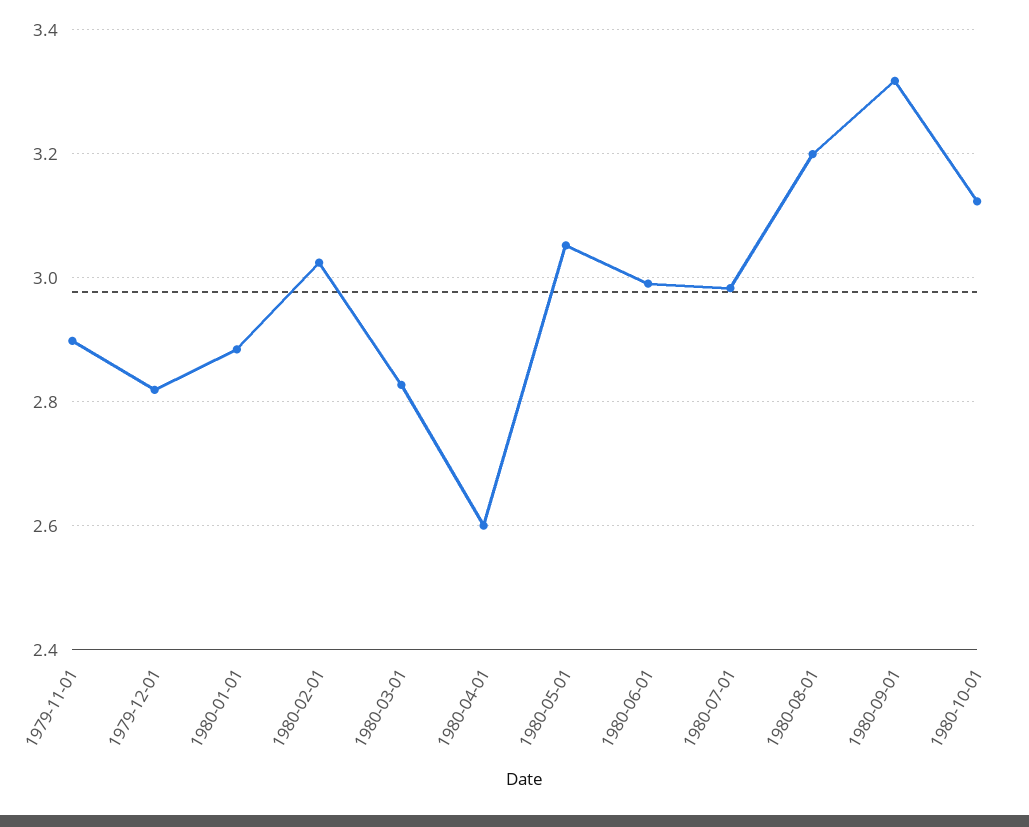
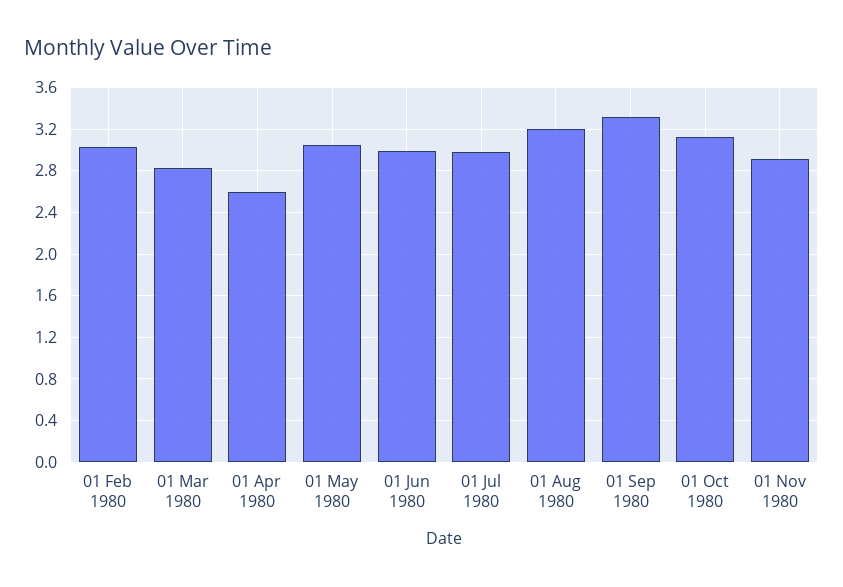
1979-11-01: 2.9 -> none
1979-12-01: 2.82 -> none
1980-01-01: 2.88 -> none
01 Nov 1980: none -> 2.9

